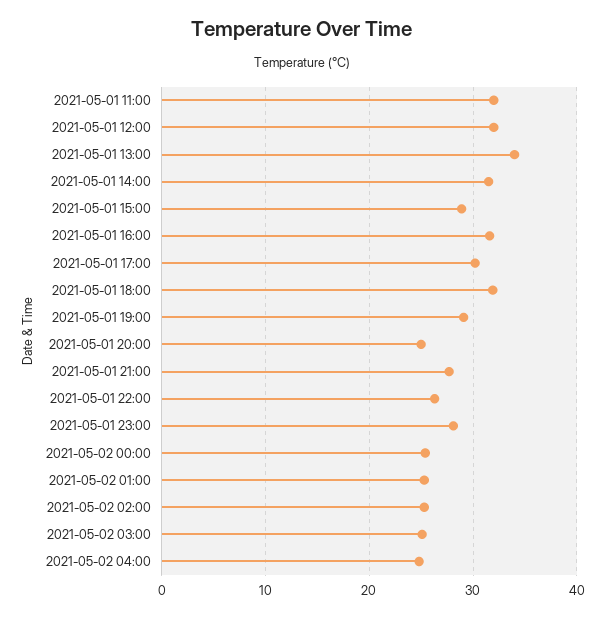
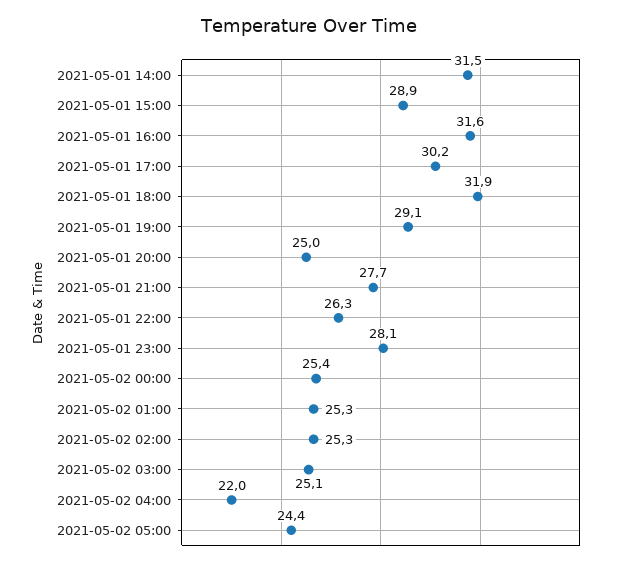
2021-05-01 11:00: 32 -> none
2021-05-01 12:00: 32 -> none
2021-05-01 13:00: 34 -> none
2021-05-02 04:00: 25 -> 22
2021-05-02 05:00: none -> 24.4

